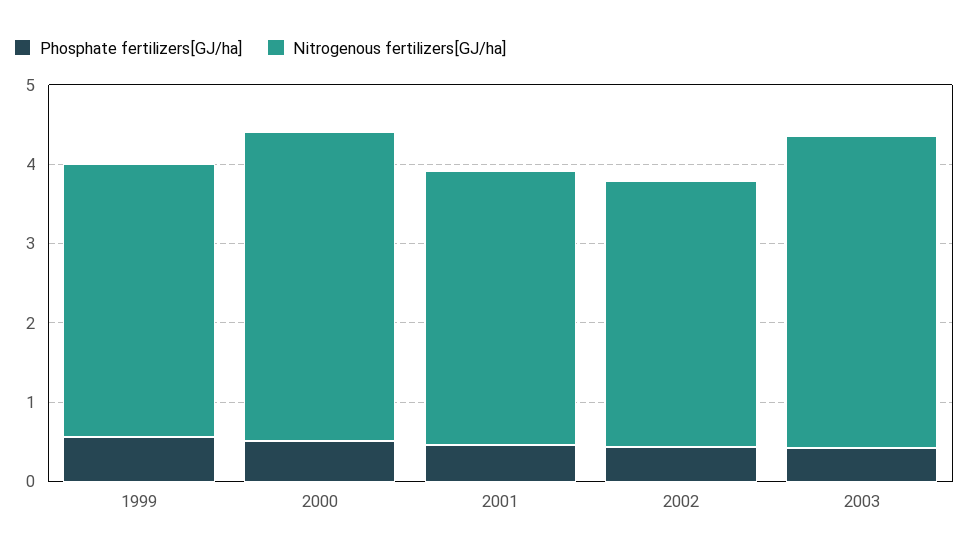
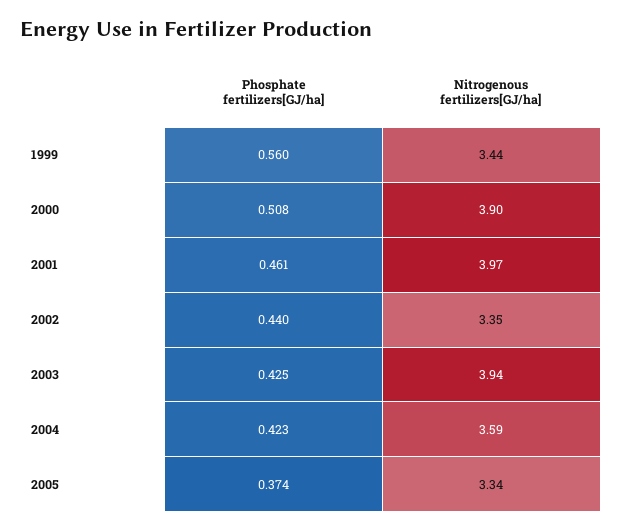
Nitrogenous fertilizers[GJ/ha], 2001: 3.4 -> 3.97
Phosphate fertilizers[GJ/ha], 2004: none -> 0.423
Nitrogenous fertilizers[GJ/ha], 2004: none -> 3.59
Phosphate fertilizers[GJ/ha], 2005: none -> 0.374
Nitrogenous fertilizers[GJ/ha], 2005: none -> 3.34

